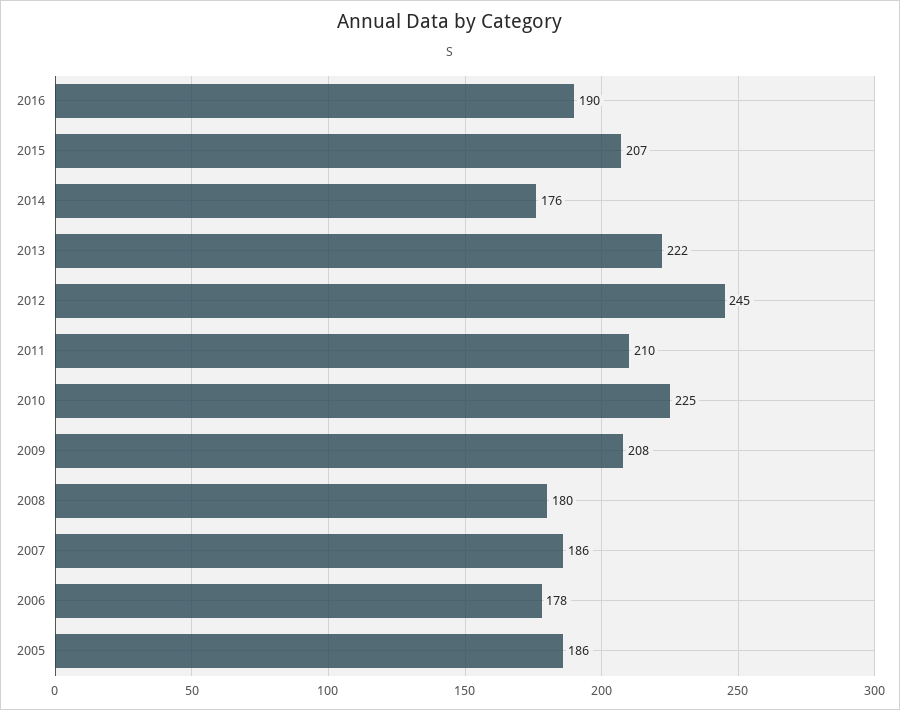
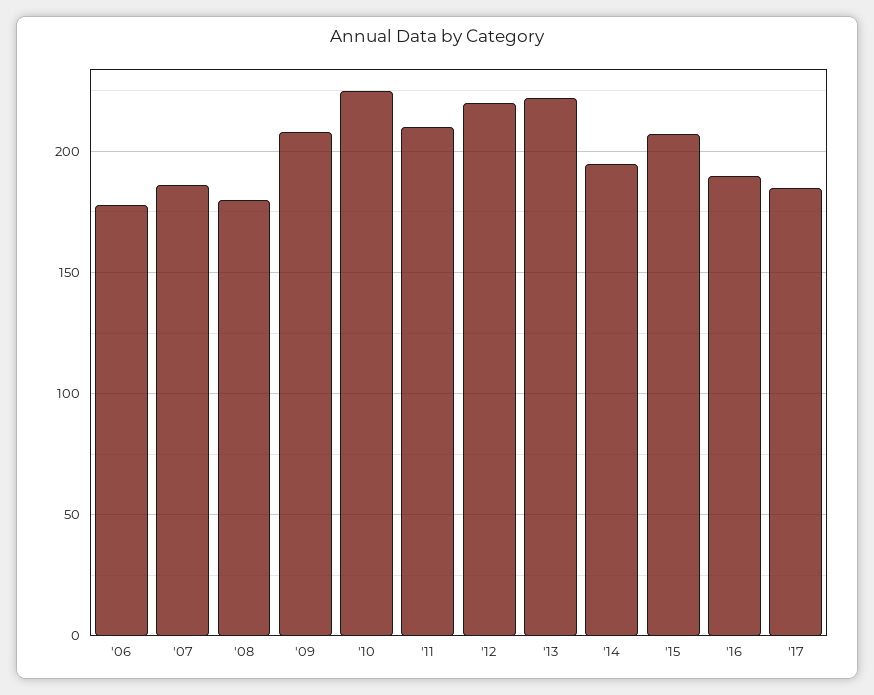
2014: 176 -> 195
2012: 245 -> 220
2005: 186 -> none
'17: none -> 185

